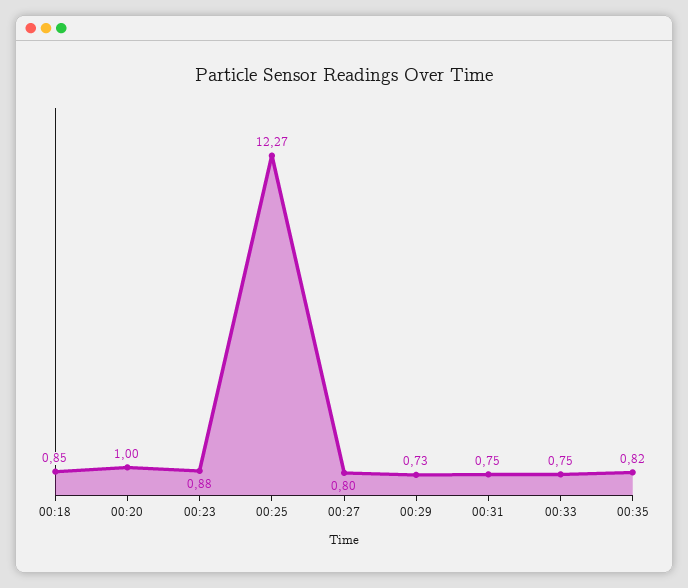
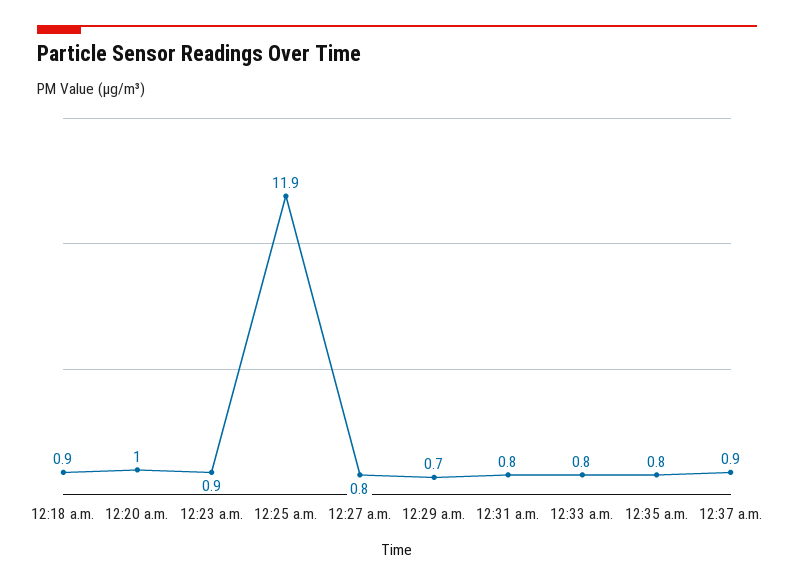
00:25: 12.27 -> 11.9
12:37 a.m.: none -> 0.9

